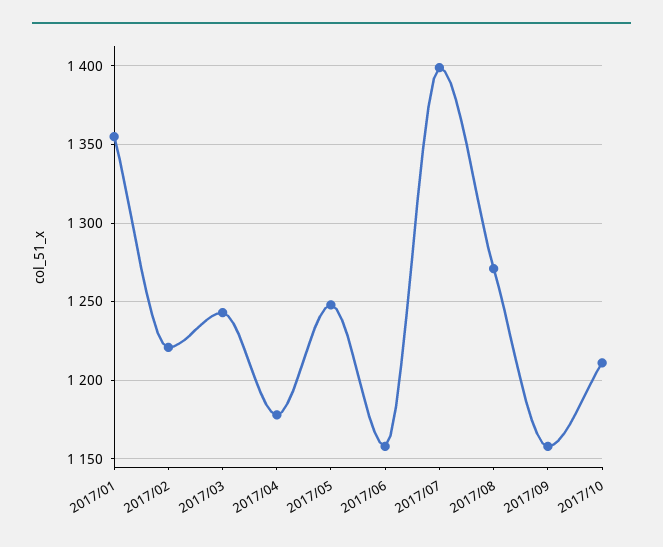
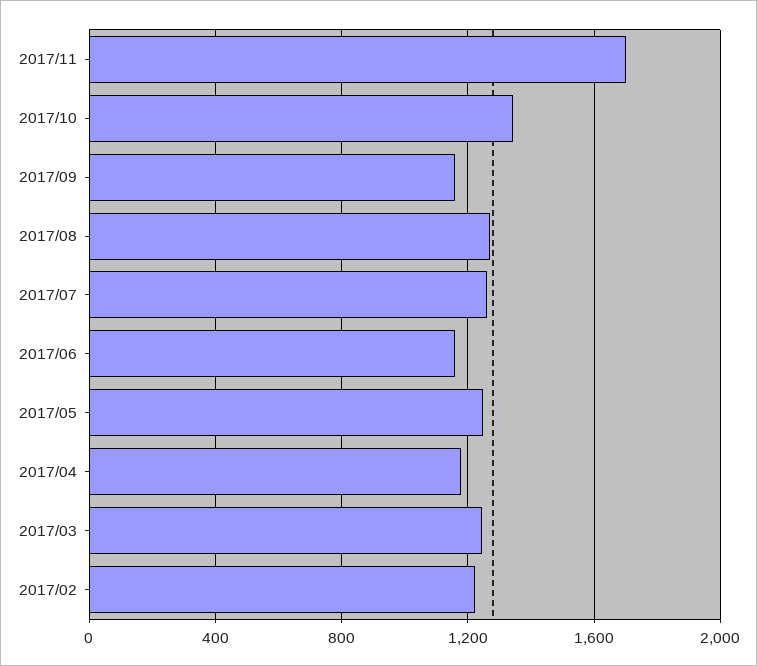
2017/01: 1355 -> none
2017/07: 1400 -> 1250
2017/10: 1210 -> 1350
2017/11: none -> 1700

